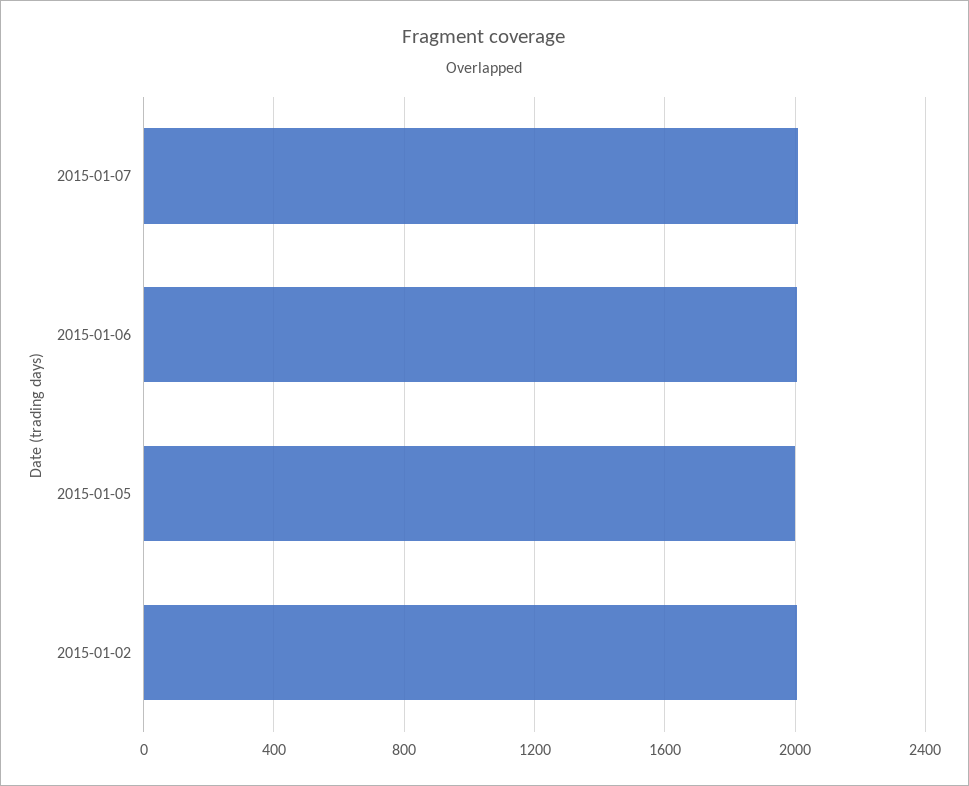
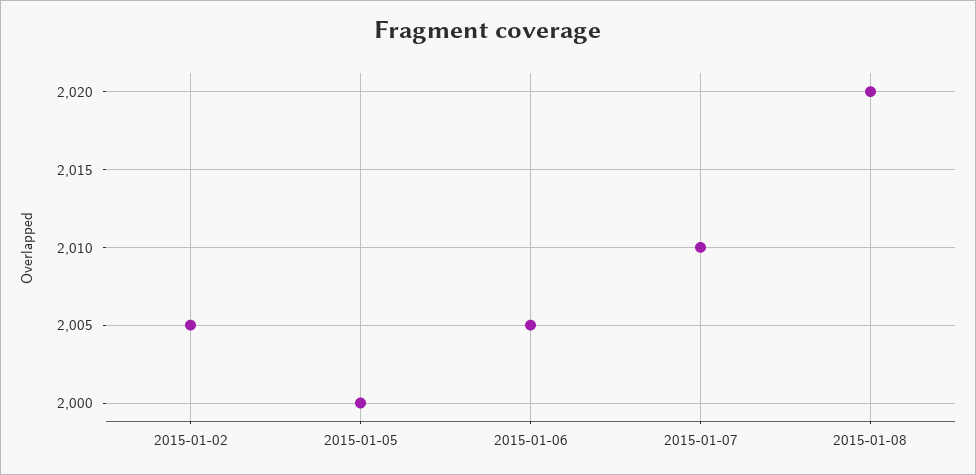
2015-01-08: none -> 2020

